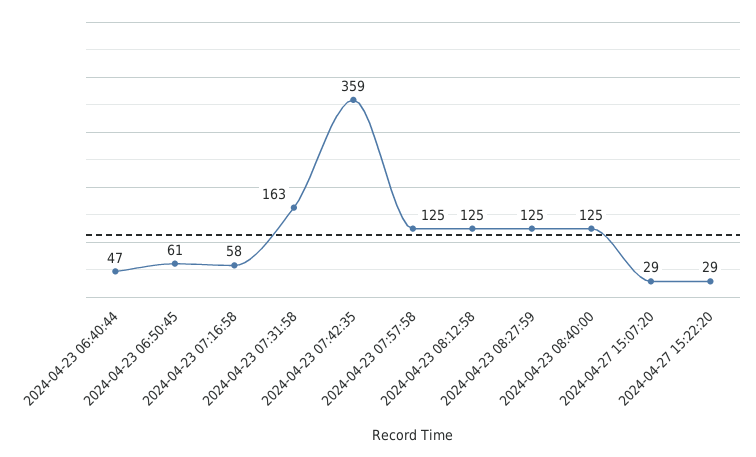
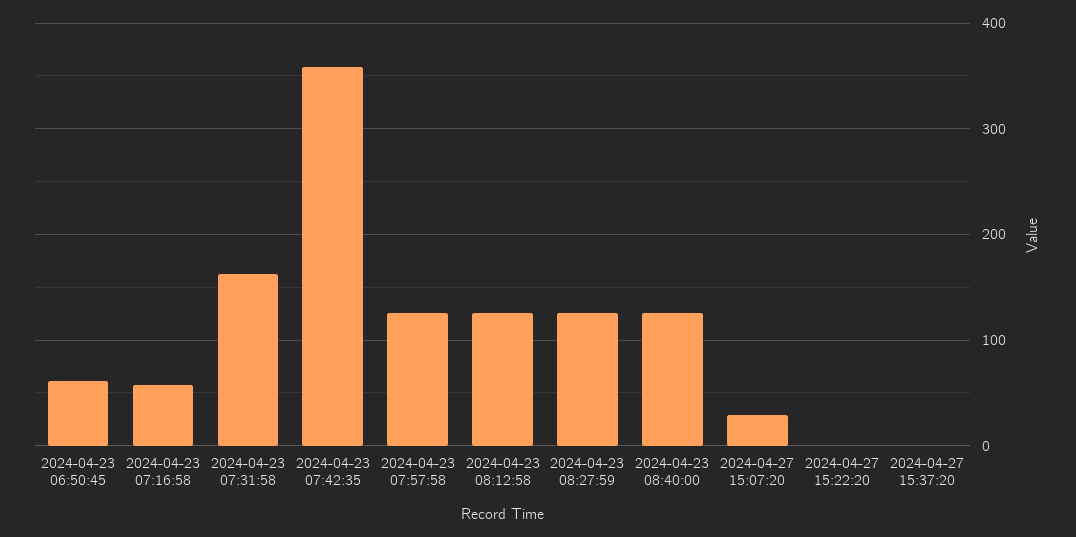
2024-04-23 06:40:44: 47 -> none
2024-04-27 15:22:20: 29 -> 0
2024-04-27 15:37:20: none -> 0

